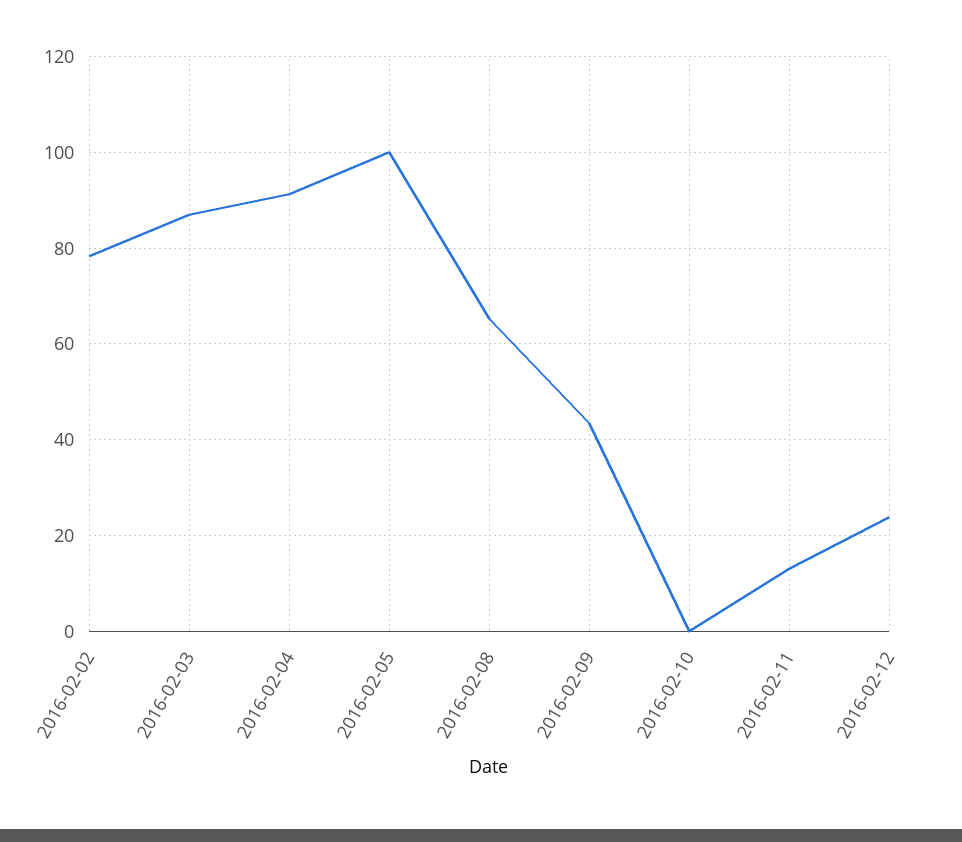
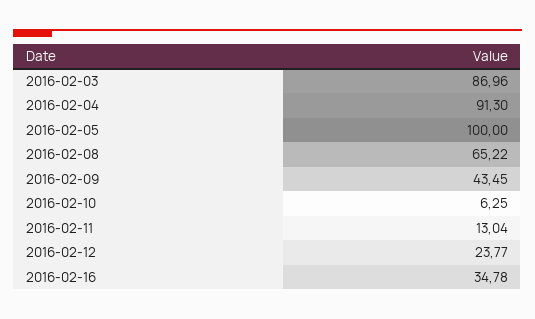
2016-02-02: 78 -> none
2016-02-10: 0 -> 6.25
2016-02-16: none -> 34.78

